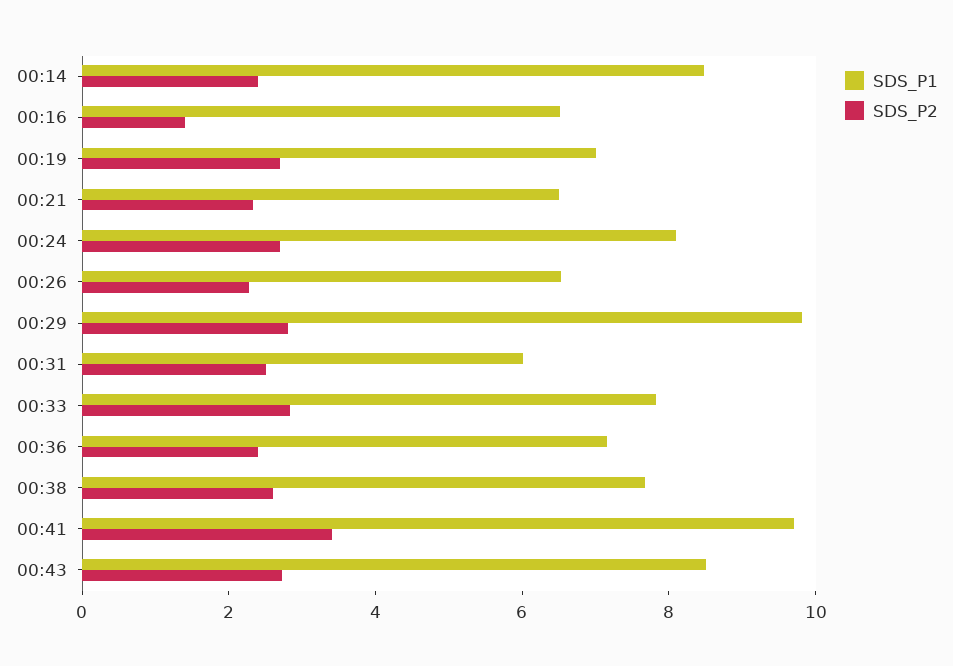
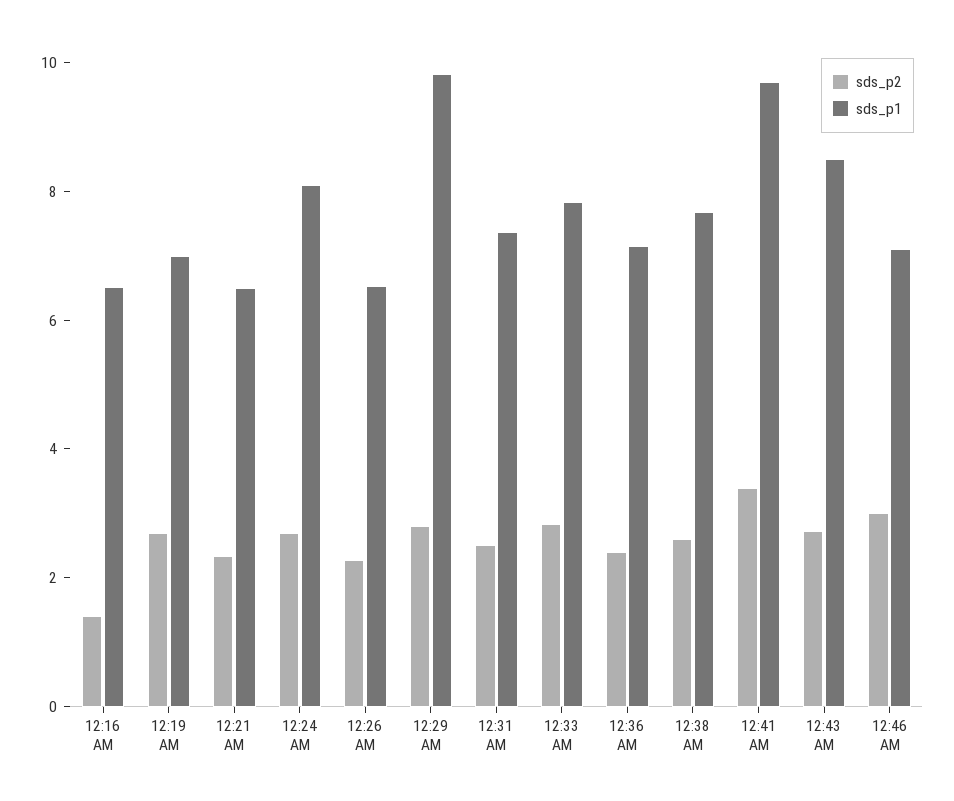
SDS_P1, 00:14: 8.5 -> none
SDS_P2, 00:14: 2.5 -> none
SDS_P1, 00:31: 6 -> 7.5
SDS_P2, 12:46 AM: none -> 3
SDS_P1, 12:46 AM: none -> 7

